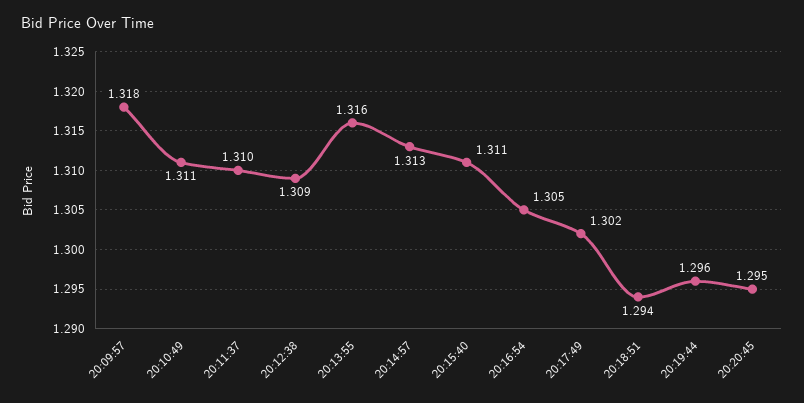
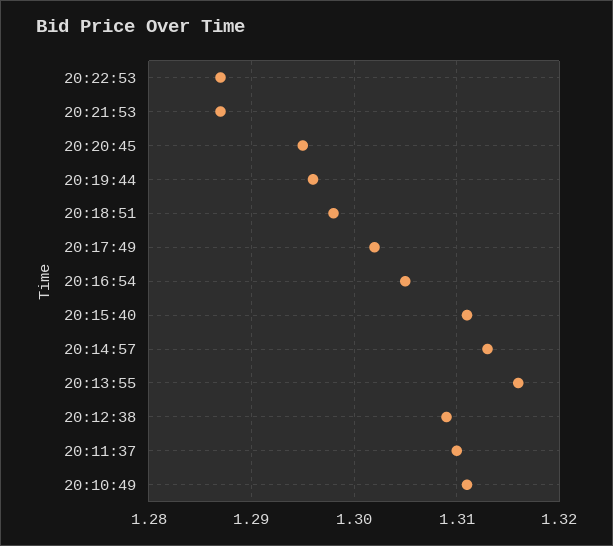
20:09:57: 1.318 -> none
20:18:51: 1.294 -> 1.298
20:22:53: none -> 1.287
20:21:53: none -> 1.287

